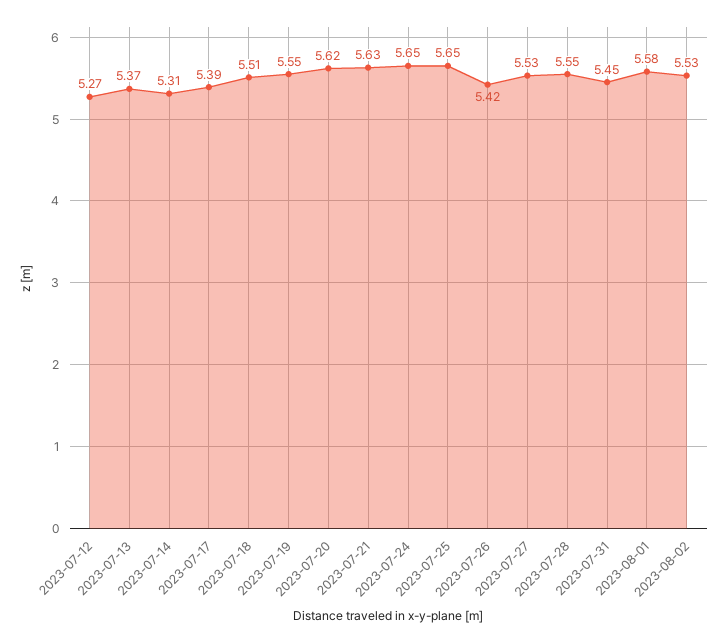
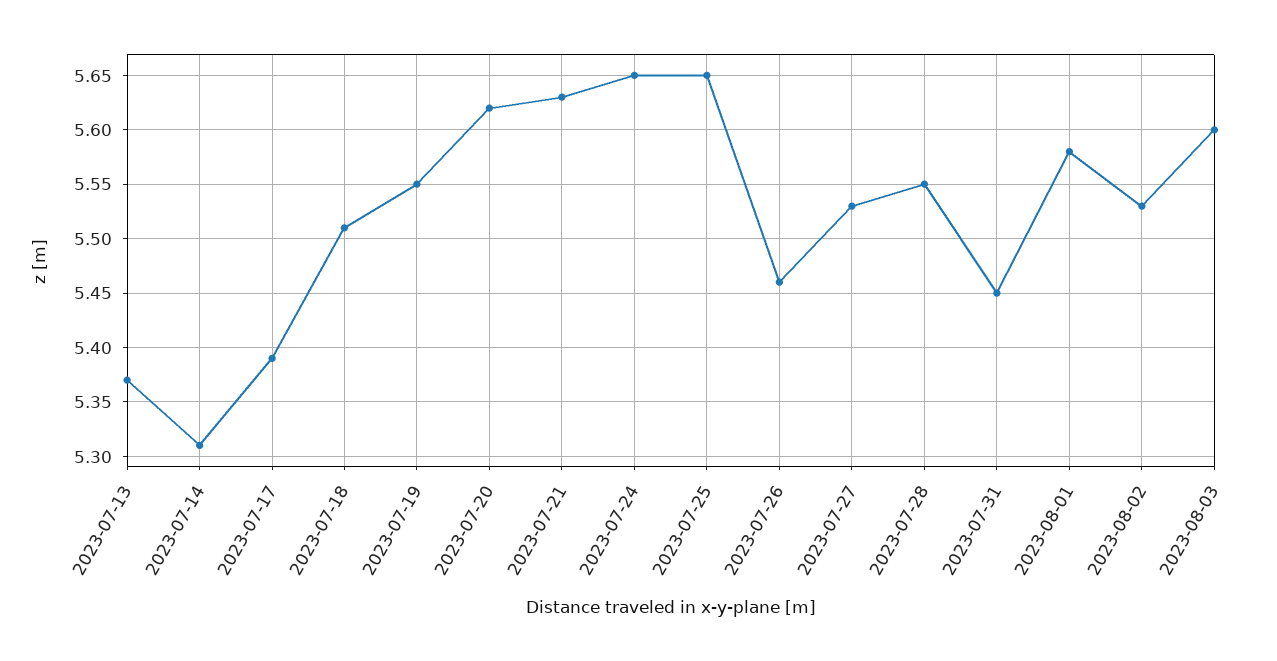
2023-07-12: 5.27 -> none
2023-07-26: 5.42 -> 5.46
2023-08-03: none -> 5.6

